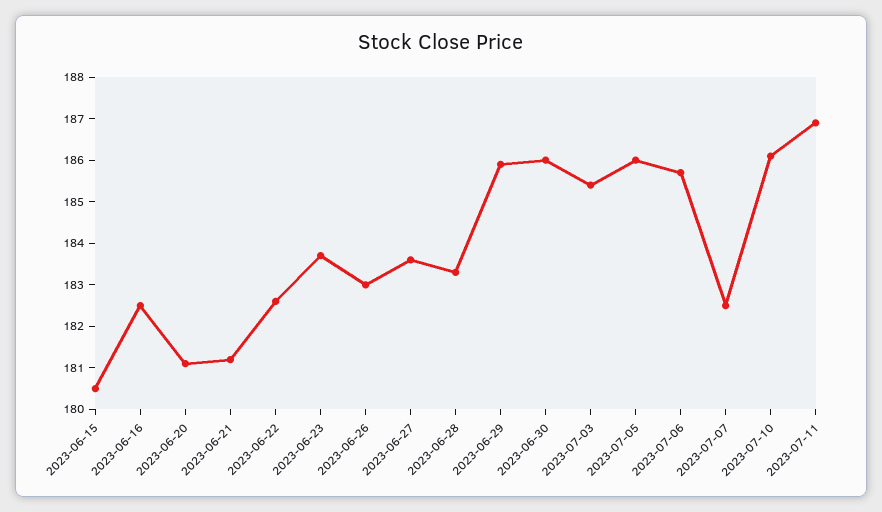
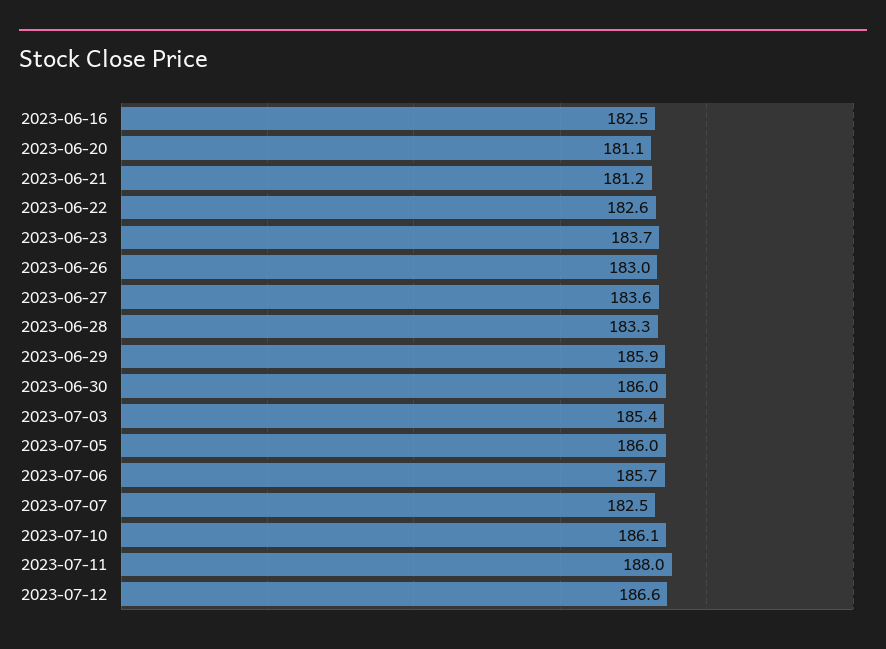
2023-06-15: 180.5 -> none
2023-07-11: 187 -> 188
2023-07-12: none -> 186.6

